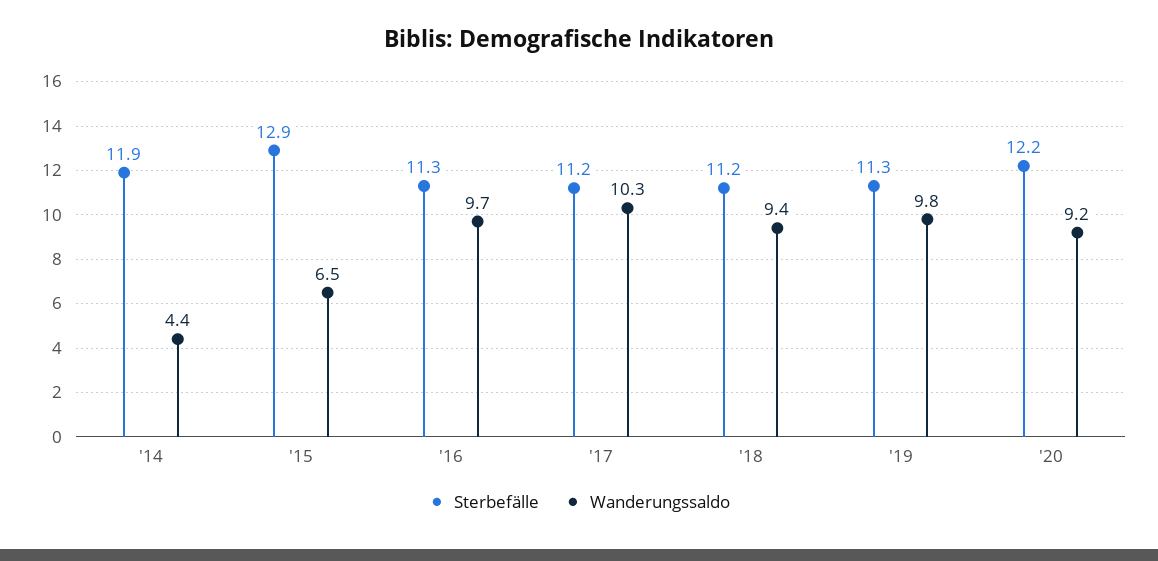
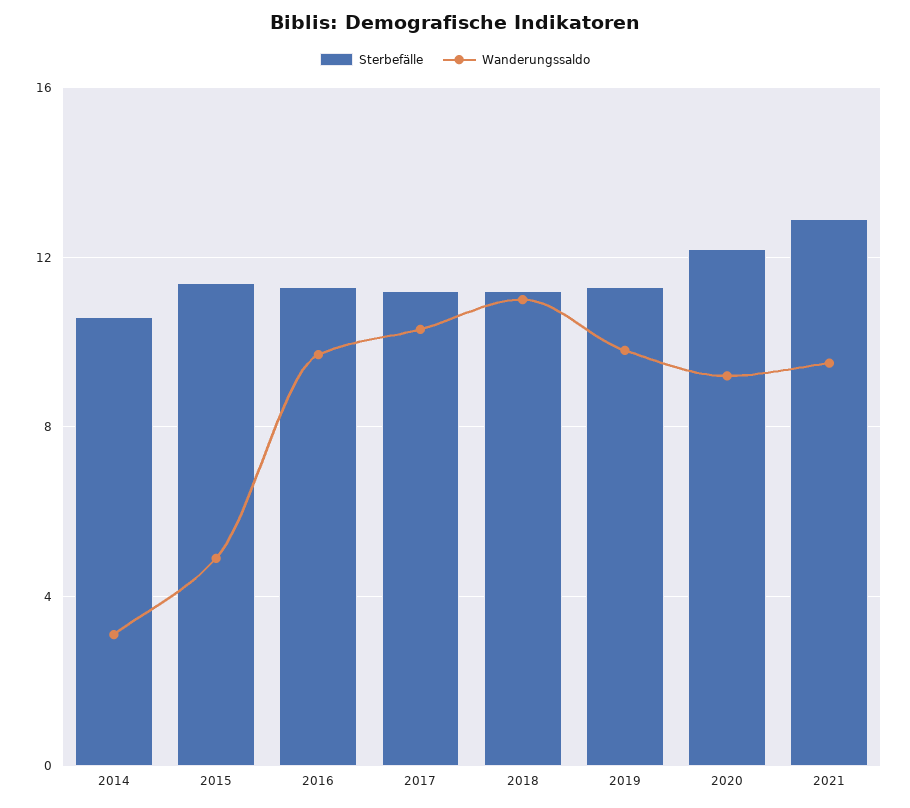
Sterbefälle, '14: 11.9 -> 10.5
Wanderungssaldo, '14: 4.4 -> 3
Sterbefälle, '15: 12.9 -> 11.5
Wanderungssaldo, '15: 6.5 -> 5
Wanderungssaldo, '18: 9.4 -> 11
Sterbefälle, 2021: none -> 13
Wanderungssaldo, 2021: none -> 9.5

